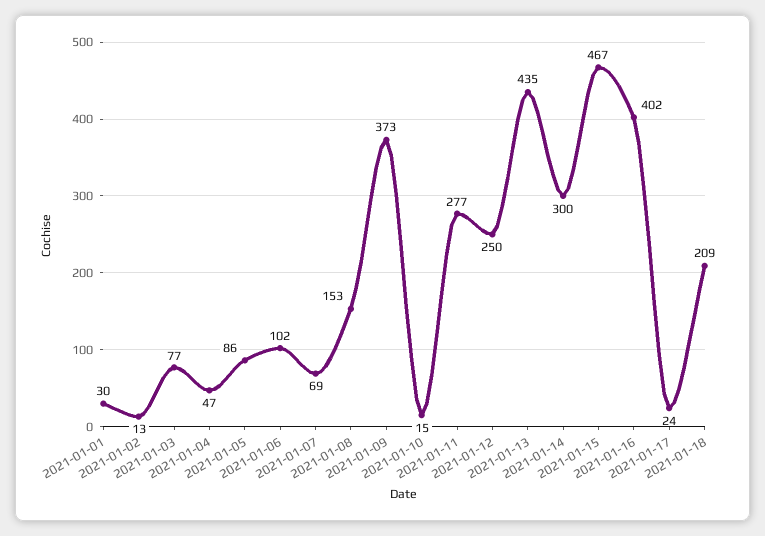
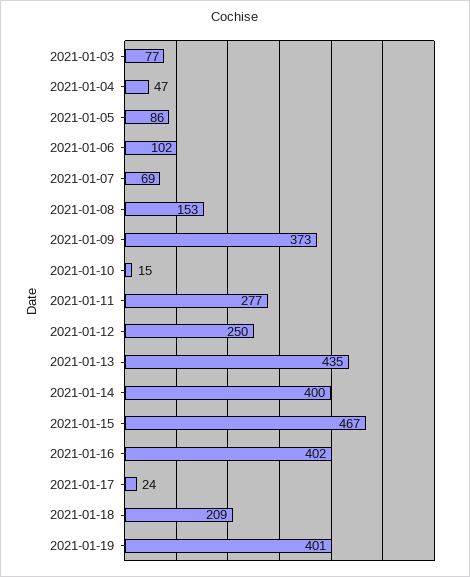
2021-01-01: 30 -> none
2021-01-02: 13 -> none
2021-01-14: 300 -> 400
2021-01-19: none -> 401

